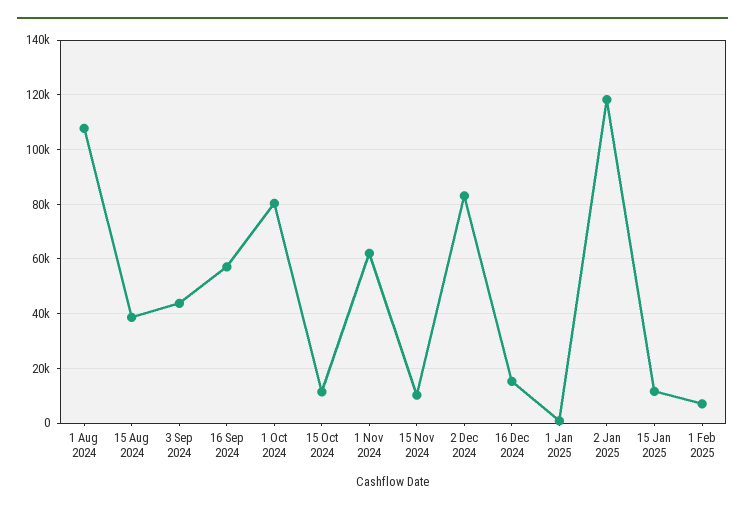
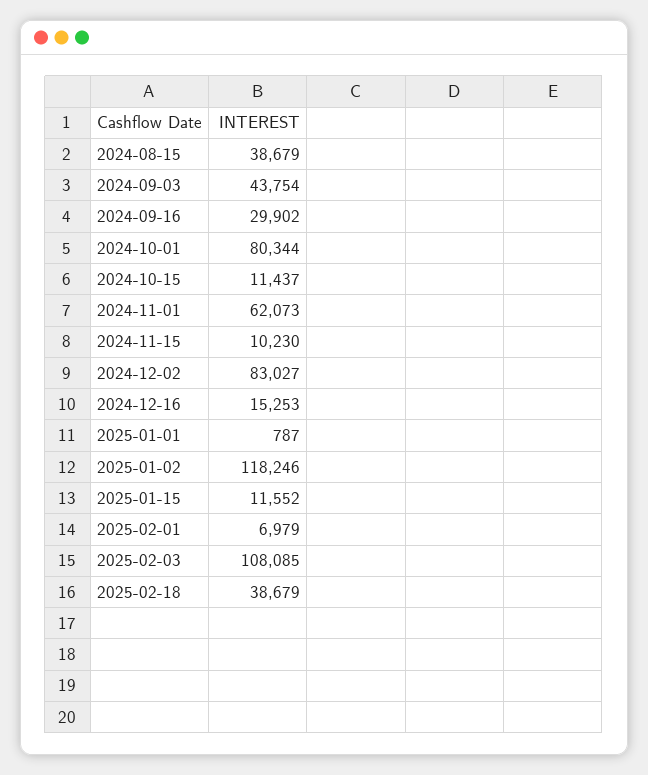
1 Aug 2024: 107500 -> none
16 Sep 2024: 57500 -> 29902
2025-02-03: none -> 108085
2025-02-18: none -> 38679

